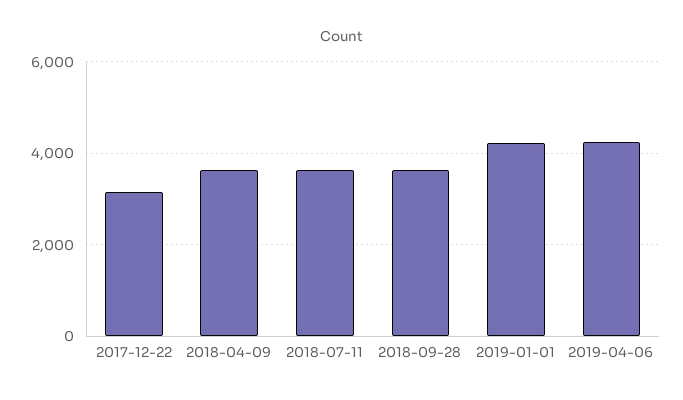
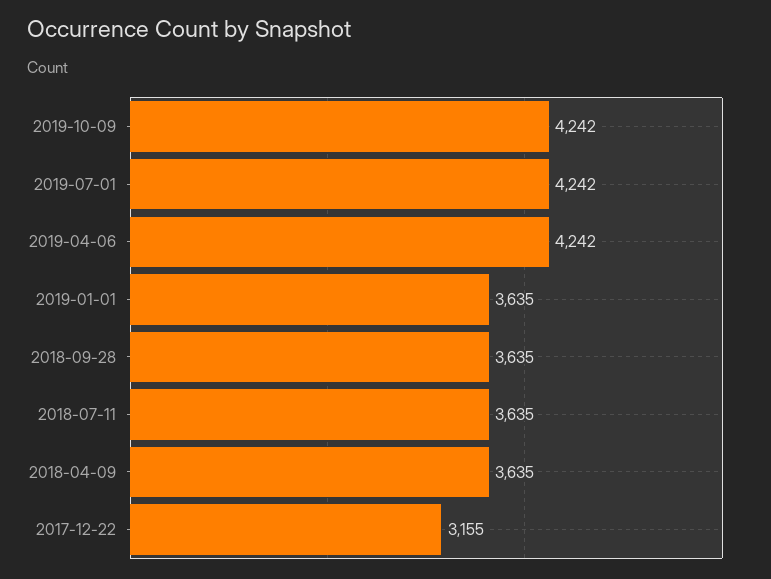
2019-01-01: 4200 -> 3635
2019-10-09: none -> 4242
2019-07-01: none -> 4242

